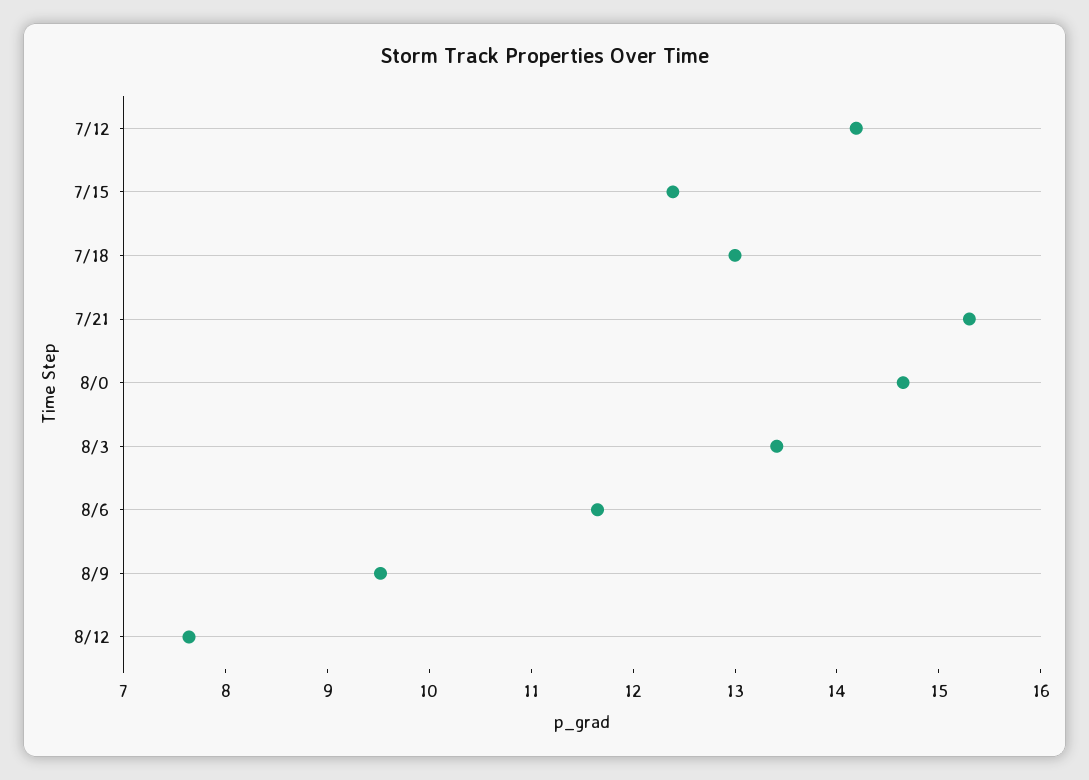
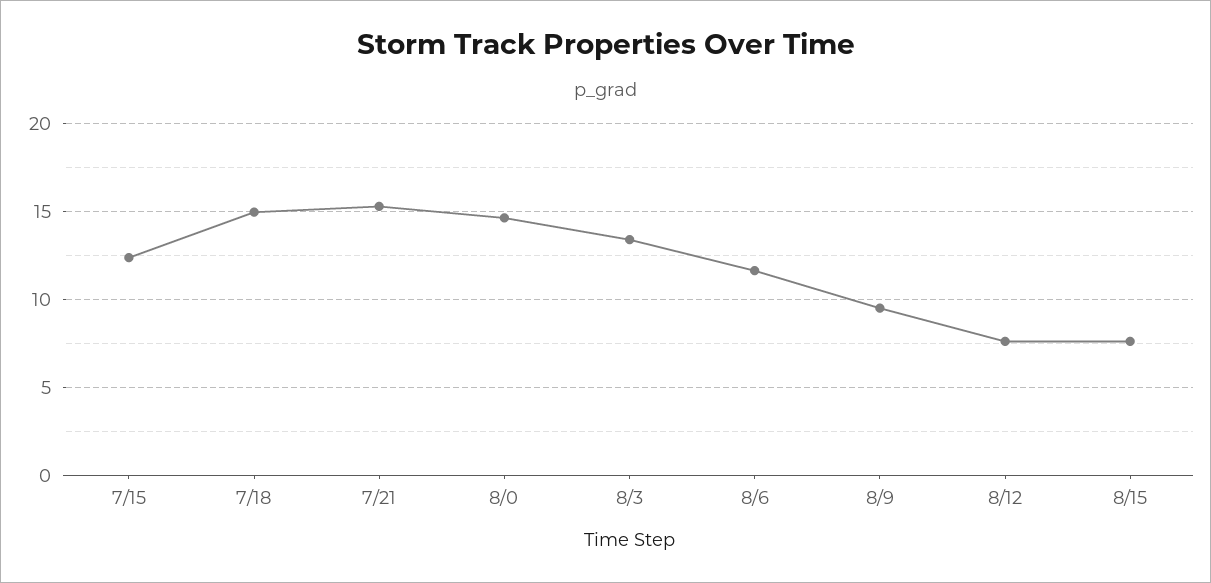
7/12: 14.2 -> none
7/18: 13 -> 15
8/15: none -> 7.5

